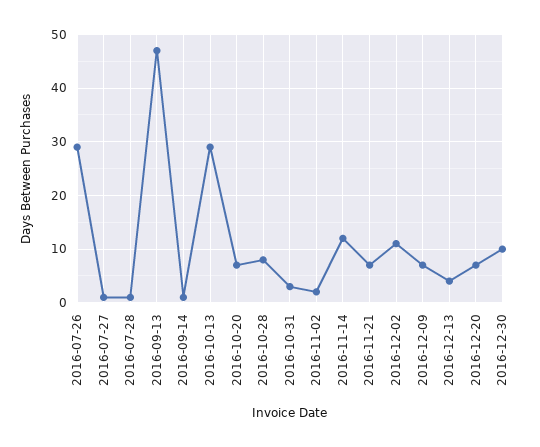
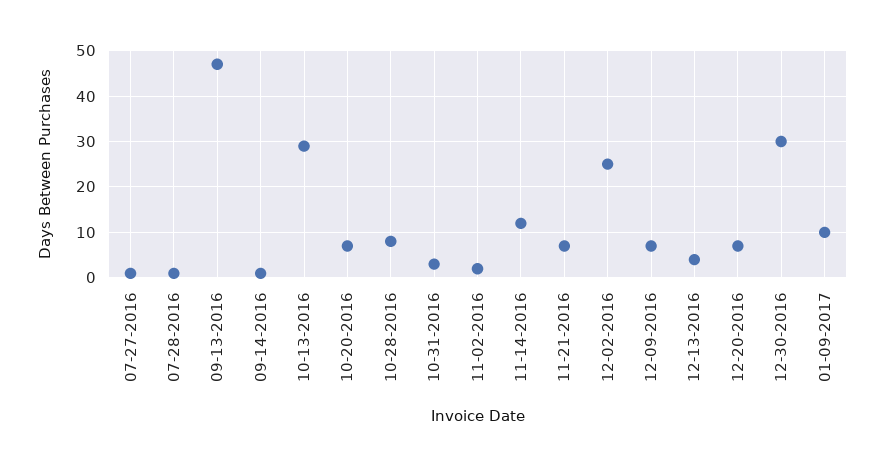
2016-07-26: 30 -> none
2016-12-02: 10 -> 25
2016-12-30: 10 -> 30
01-09-2017: none -> 10

